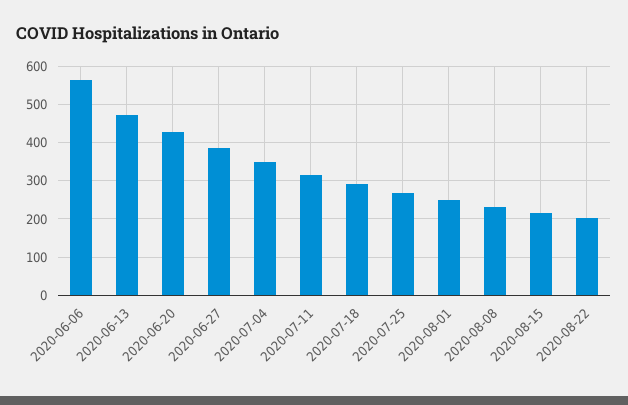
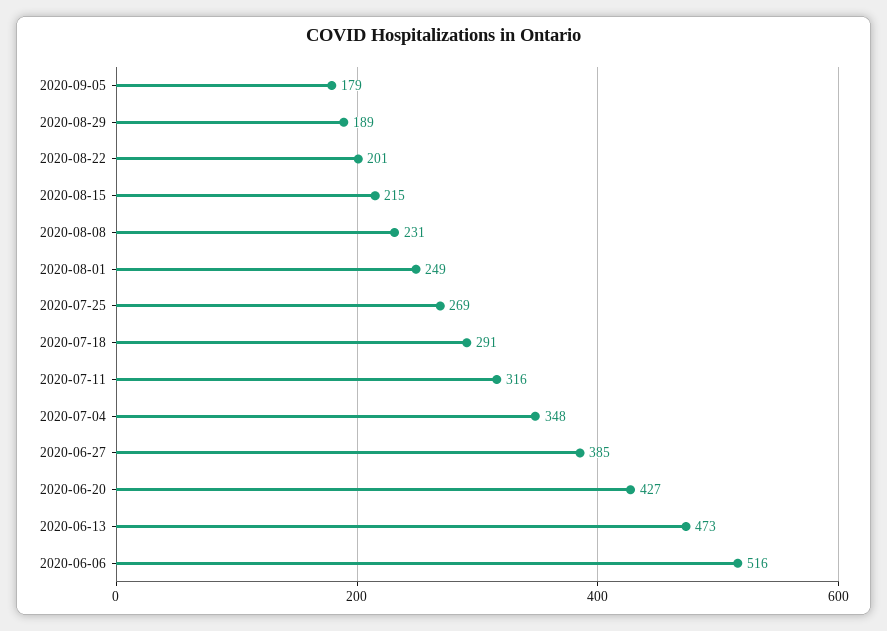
2020-06-06: 560 -> 516
2020-09-05: none -> 179
2020-08-29: none -> 189

